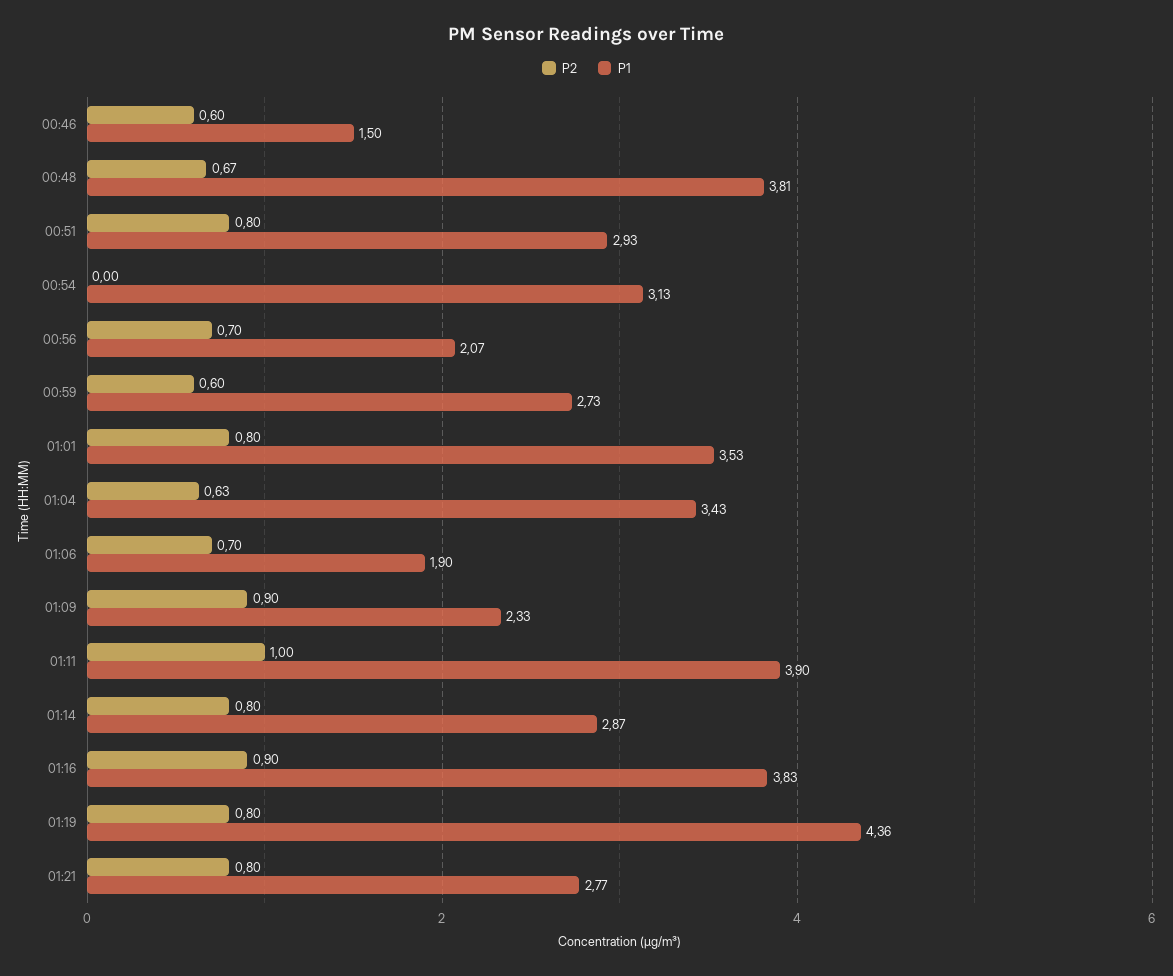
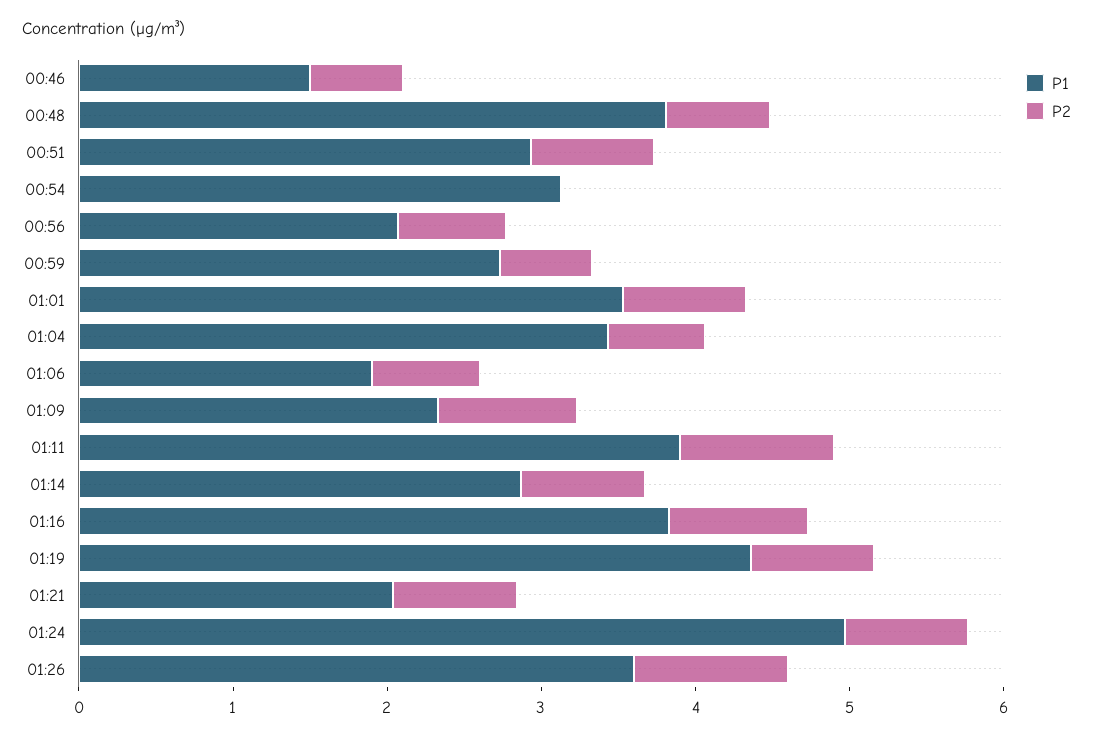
P1, 01:21: 2.77 -> 2
P1, 01:24: none -> 5
P2, 01:24: none -> 0.8
P1, 01:26: none -> 3.6
P2, 01:26: none -> 1

